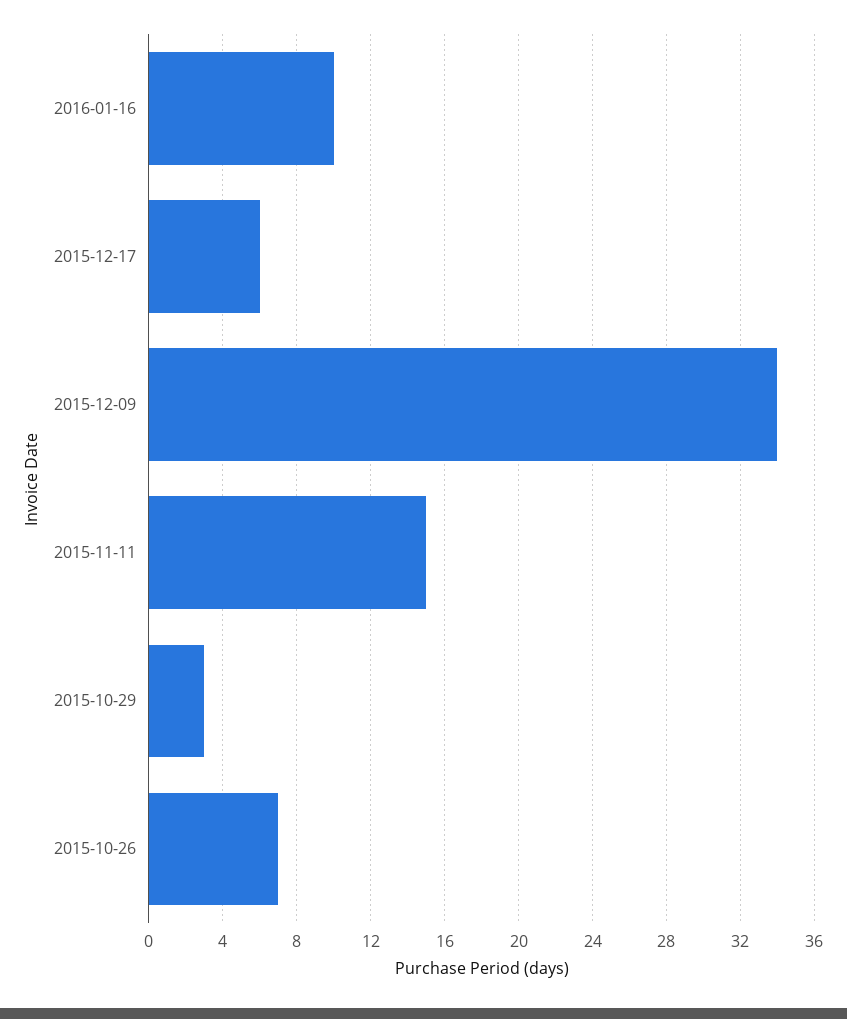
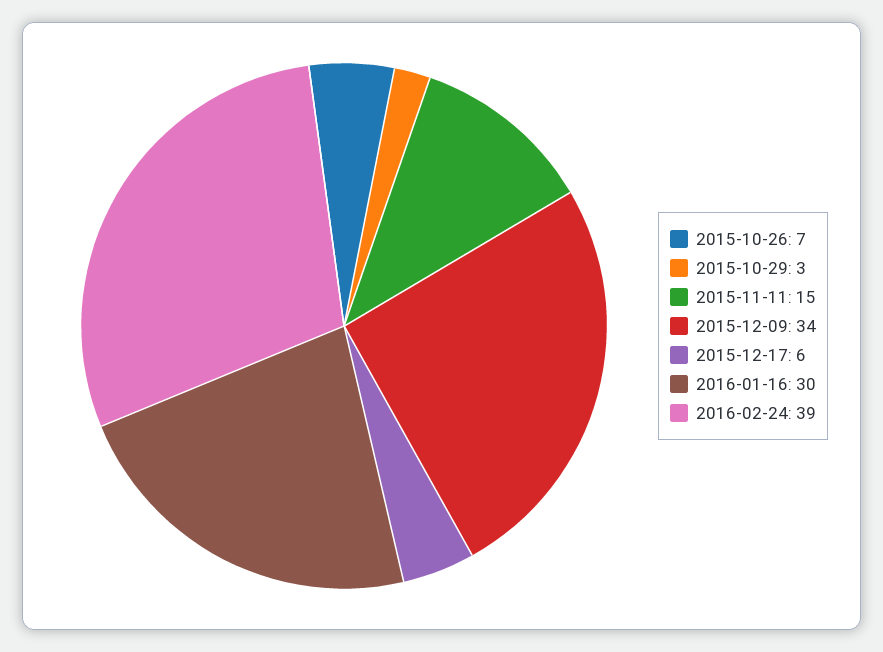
2016-01-16: 10 -> 30
2016-02-24: none -> 39

